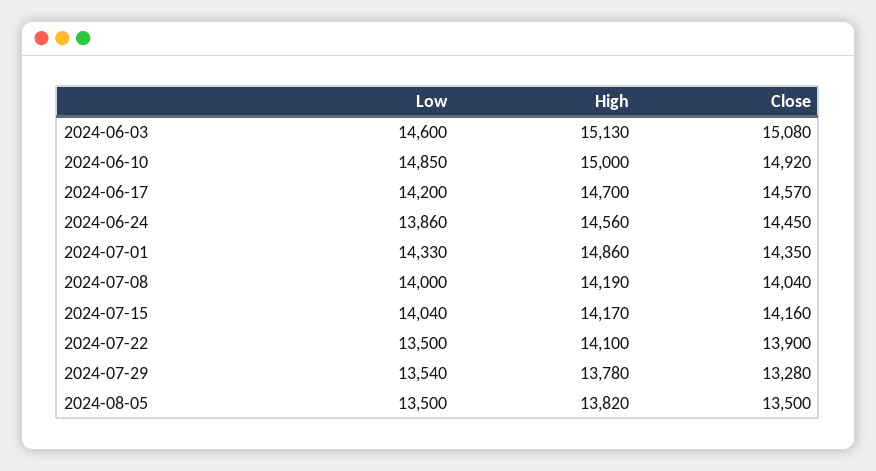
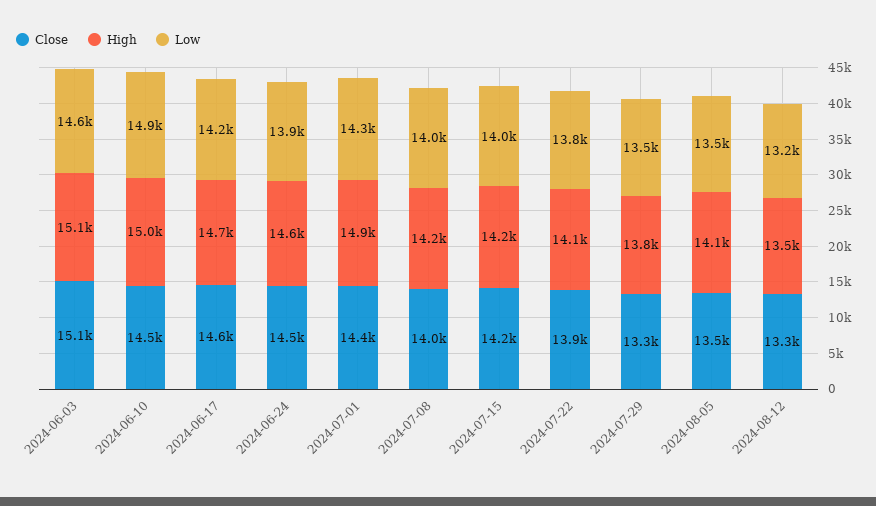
Close, 2024-06-10: 14920 -> 14500
Low, 2024-07-22: 13500 -> 13800
High, 2024-08-05: 13820 -> 14100
Close, 2024-08-12: none -> 13300
High, 2024-08-12: none -> 13500
Low, 2024-08-12: none -> 13200

